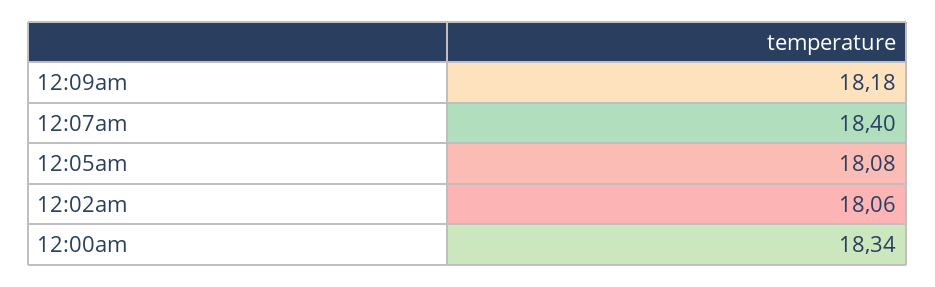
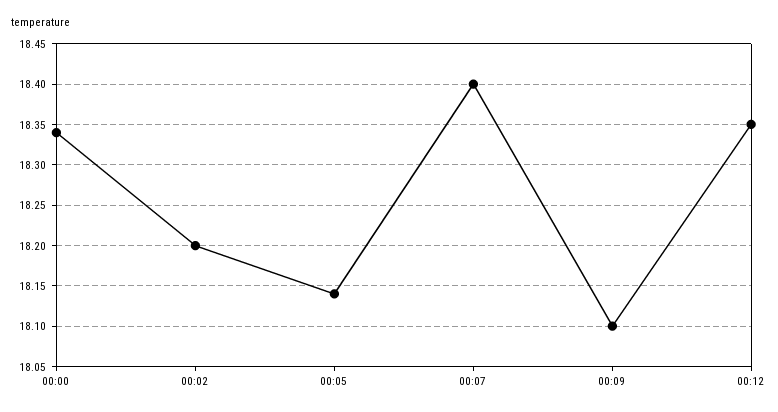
12:09am: 18.18 -> 18.1
12:05am: 18.08 -> 18.14
12:02am: 18.06 -> 18.2
00:12: none -> 18.35

